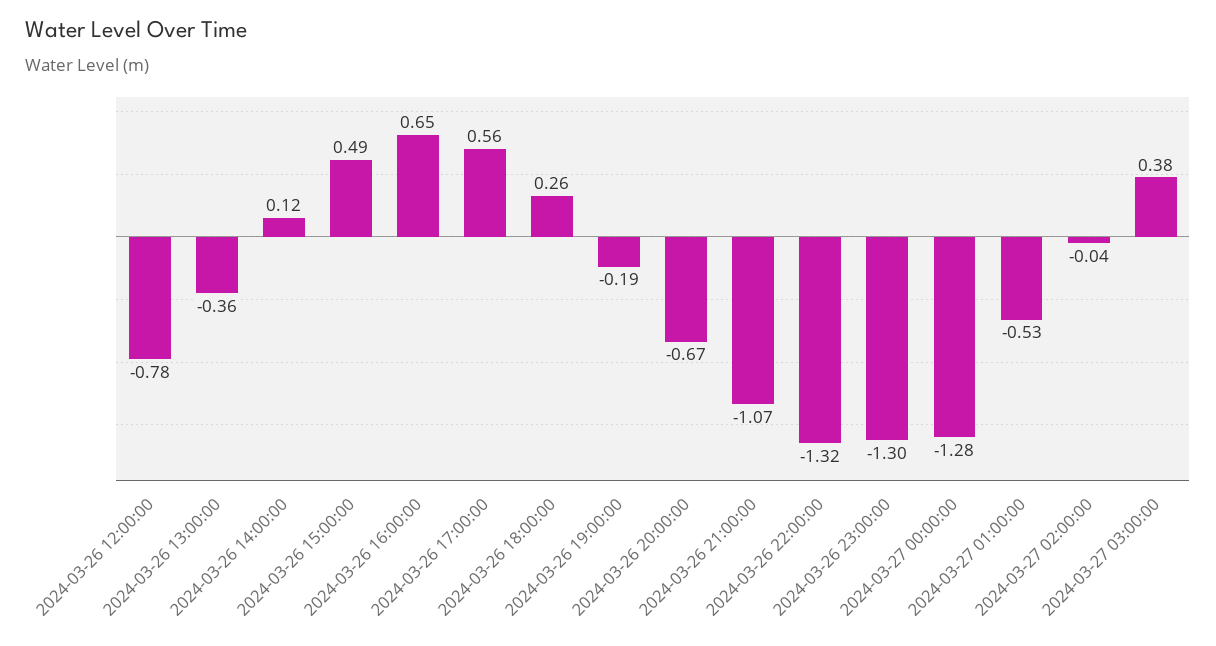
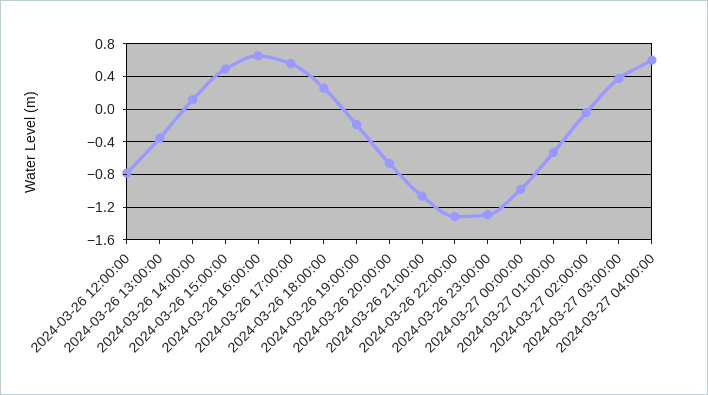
2024-03-27 00:00:00: -1.28 -> -1
2024-03-27 04:00:00: none -> 0.6

